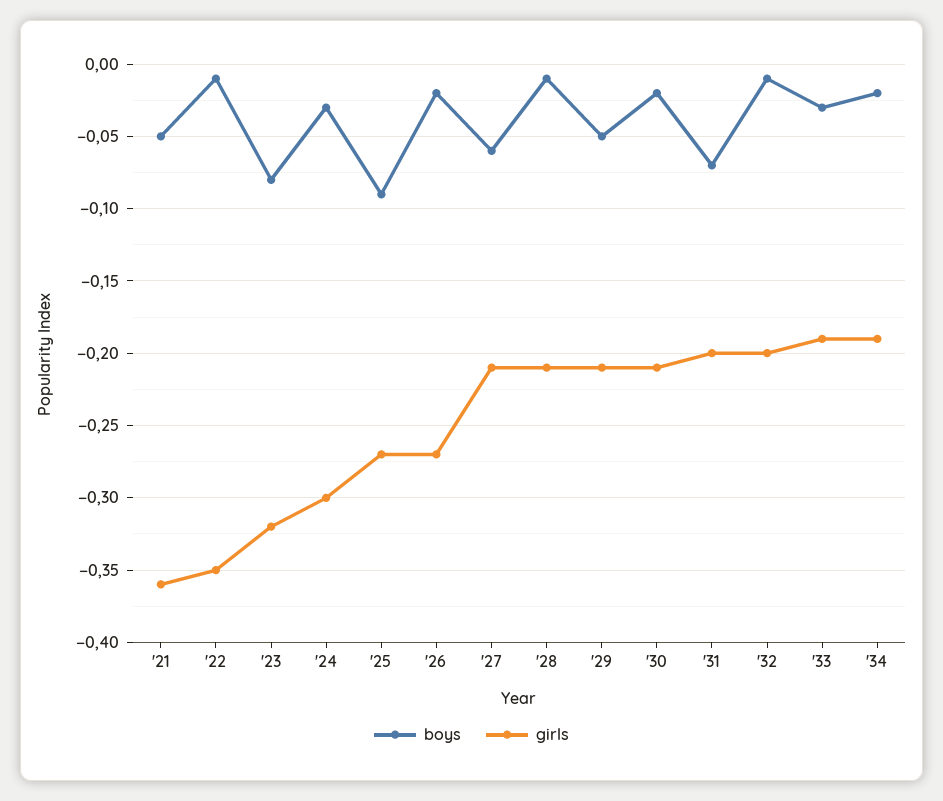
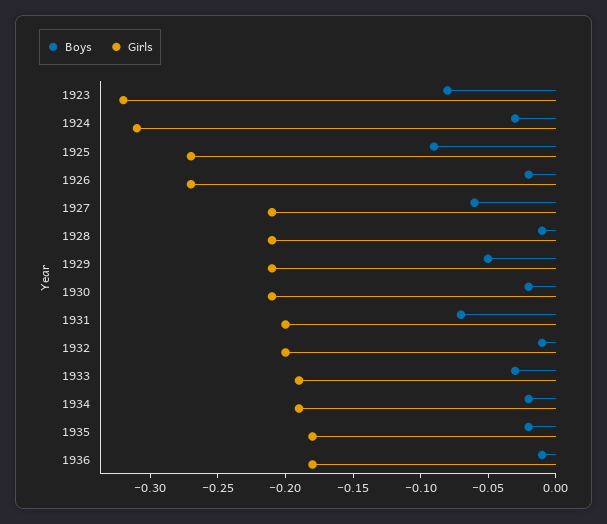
boys, '21: -0.05 -> none
girls, '21: -0.36 -> none
boys, '22: -0.01 -> none
girls, '22: -0.35 -> none
girls, '24: -0.3 -> -0.31
boys, 1935: none -> -0.02
girls, 1935: none -> -0.18
boys, 1936: none -> -0.01
girls, 1936: none -> -0.18

